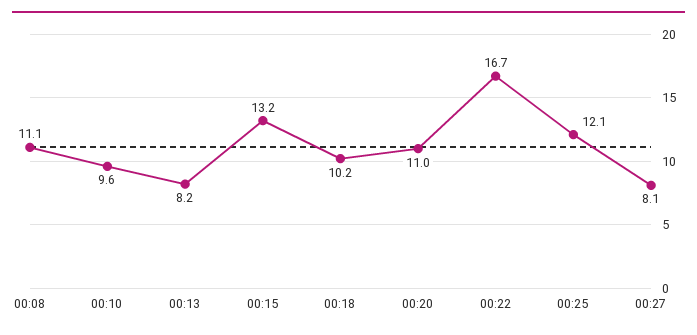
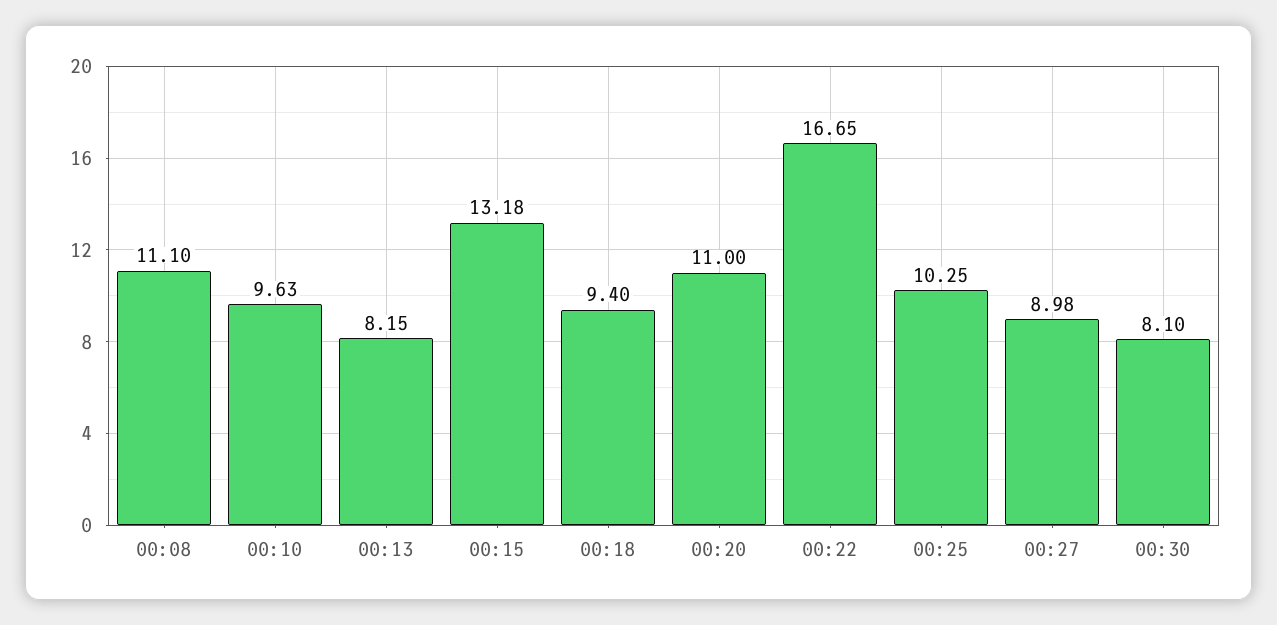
00:18: 10.2 -> 9.4
00:25: 12.1 -> 10.25
00:27: 8.1 -> 8.98
00:30: none -> 8.1

